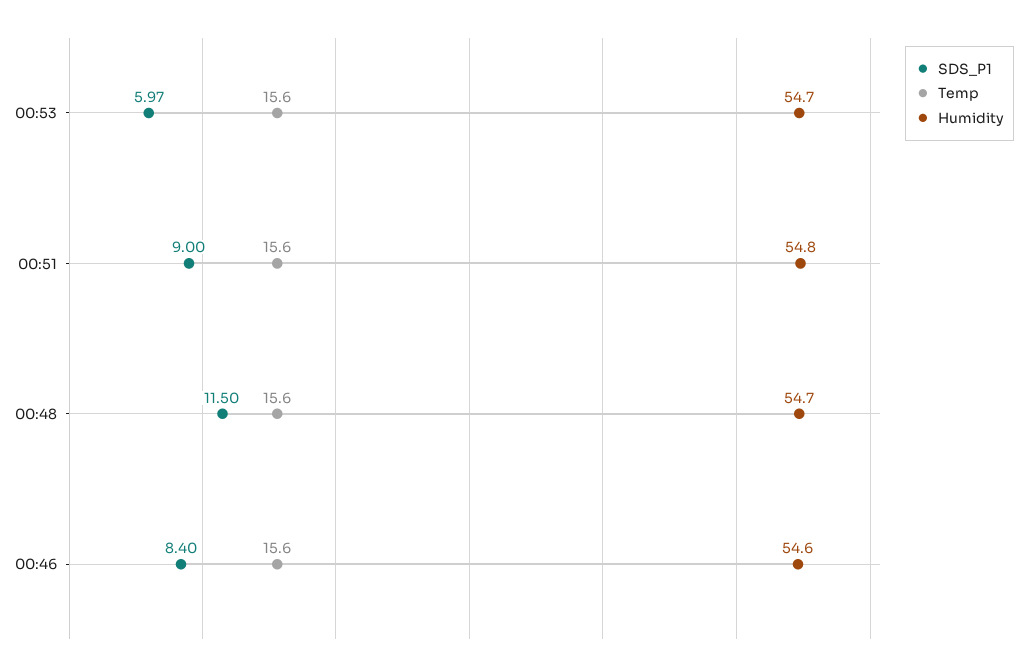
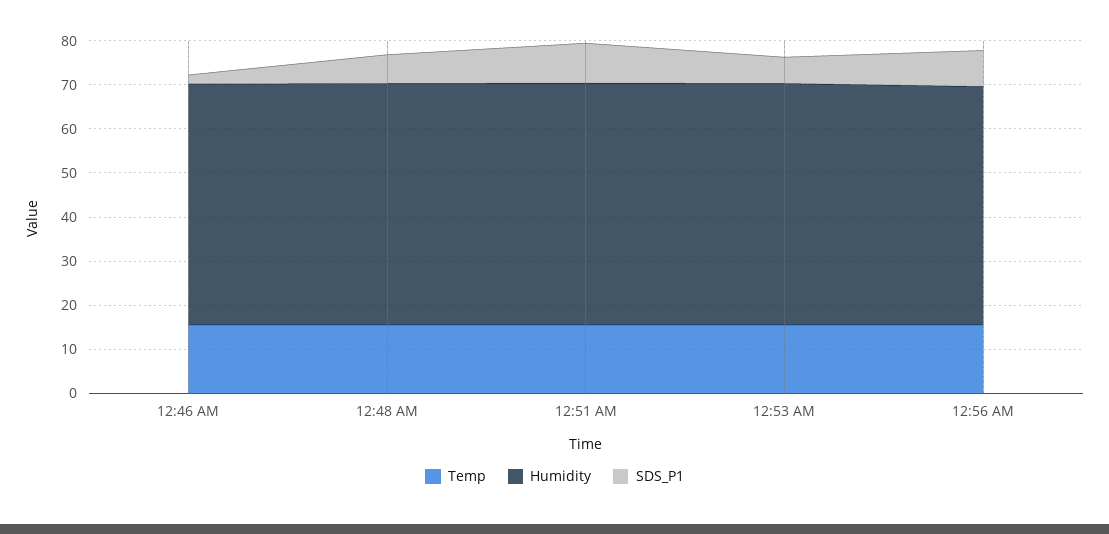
SDS_P1, 00:48: 11.5 -> 6
SDS_P1, 00:46: 8.4 -> 2
Temp, 12:56 AM: none -> 16
Humidity, 12:56 AM: none -> 54
SDS_P1, 12:56 AM: none -> 8

